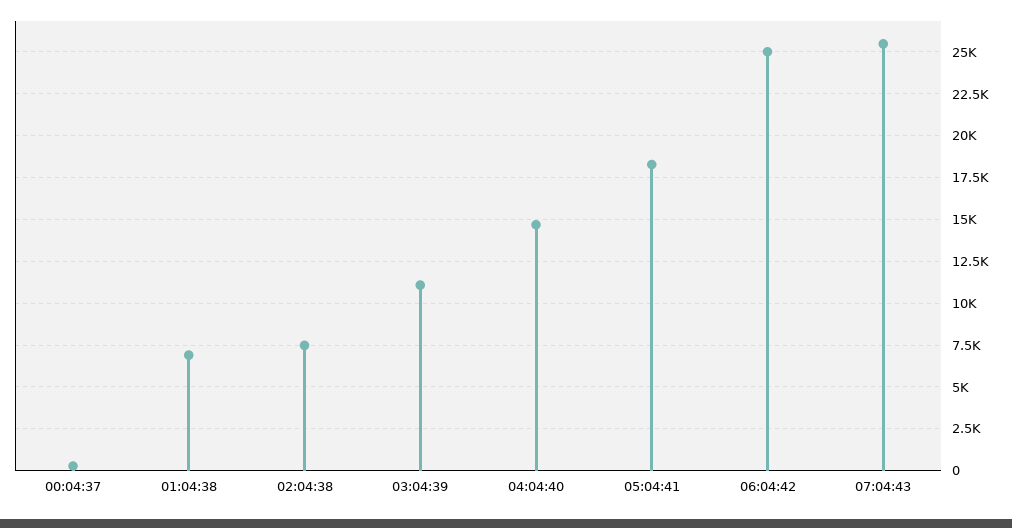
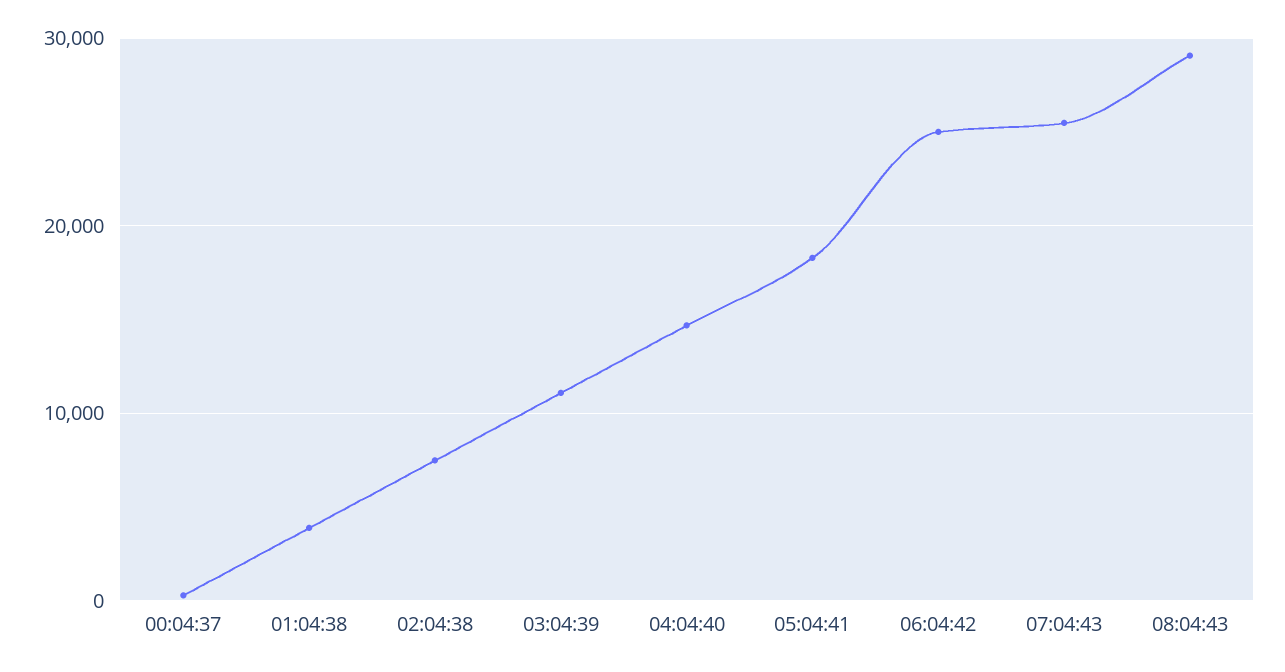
01:04:38: 7000 -> 4000
08:04:43: none -> 29000

